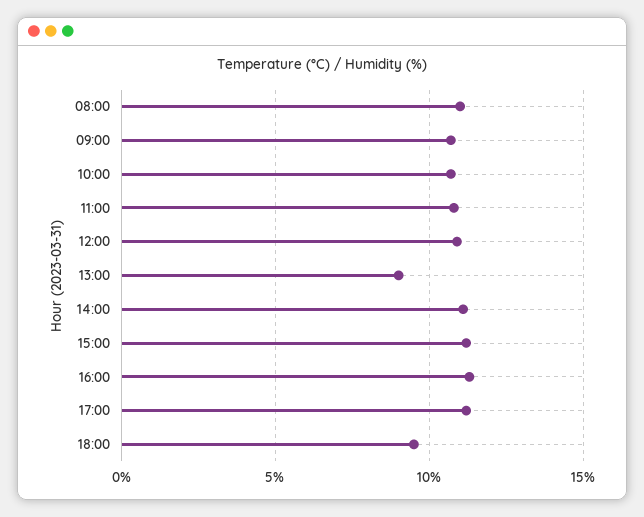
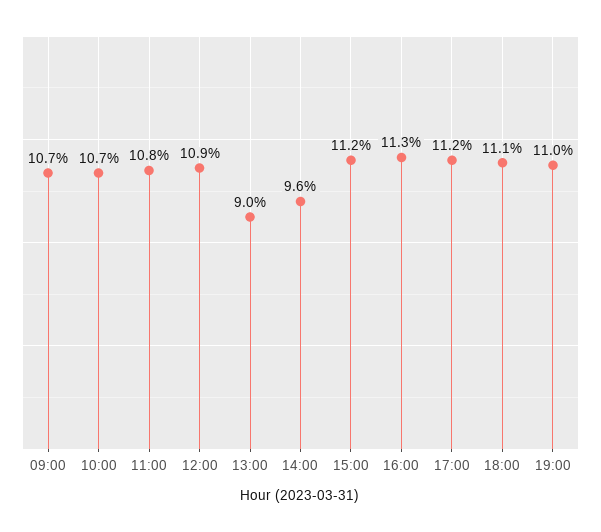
08:00: 11 -> none
14:00: 11 -> 9.6
18:00: 9.5 -> 11.1
19:00: none -> 11

